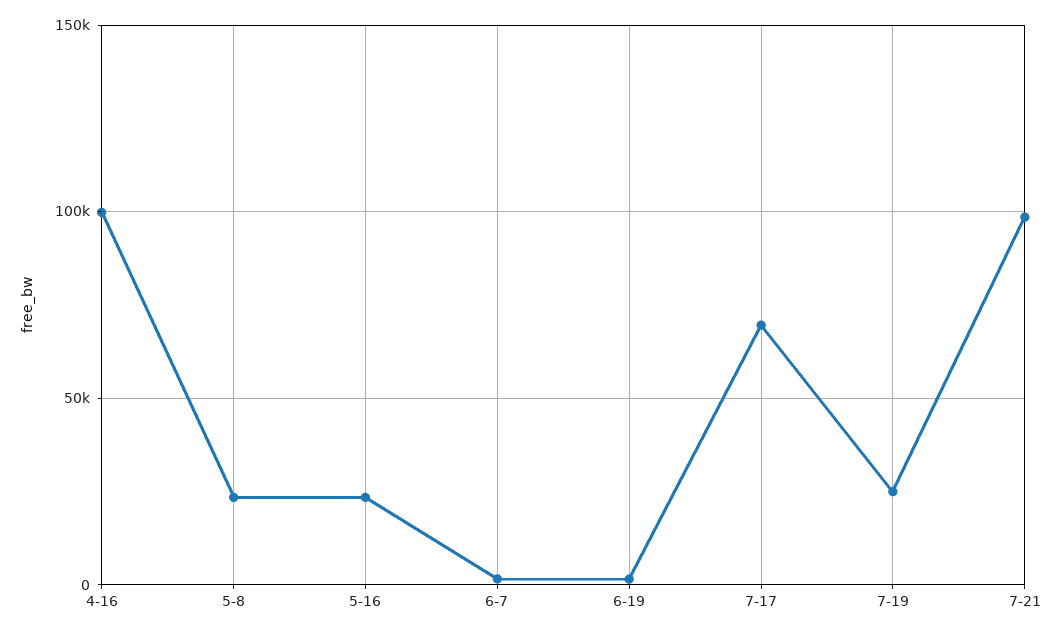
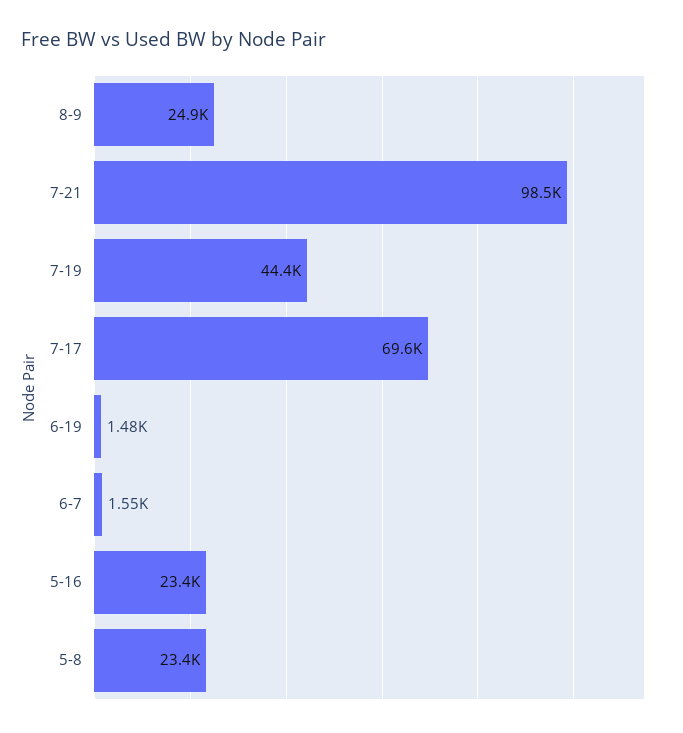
4-16: 100000 -> none
7-19: 25000 -> 44400
8-9: none -> 24900

